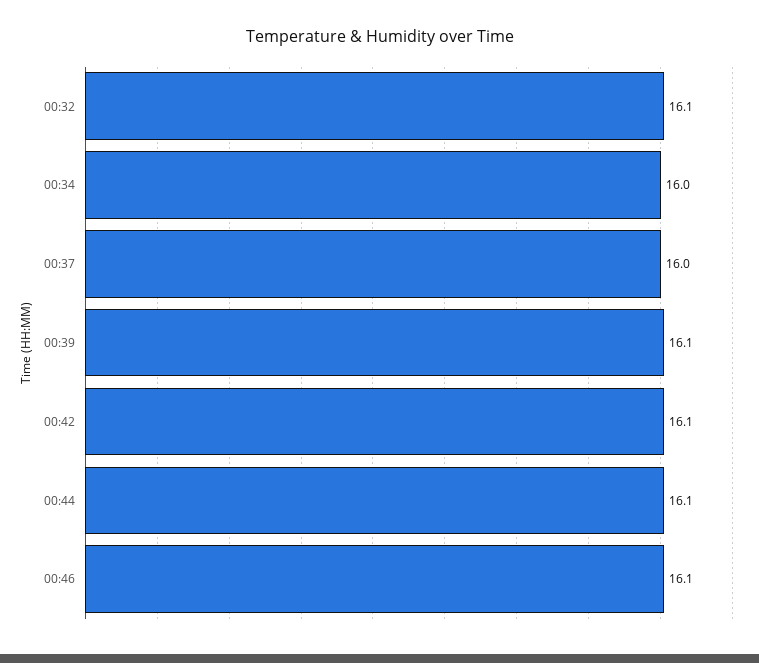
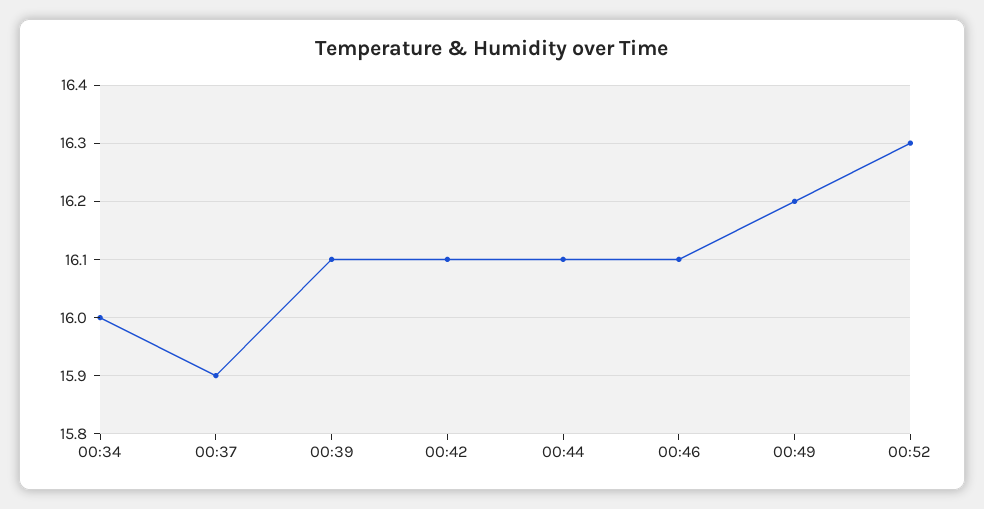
00:32: 16.1 -> none
00:37: 16 -> 15.9
00:49: none -> 16.2
00:52: none -> 16.3

